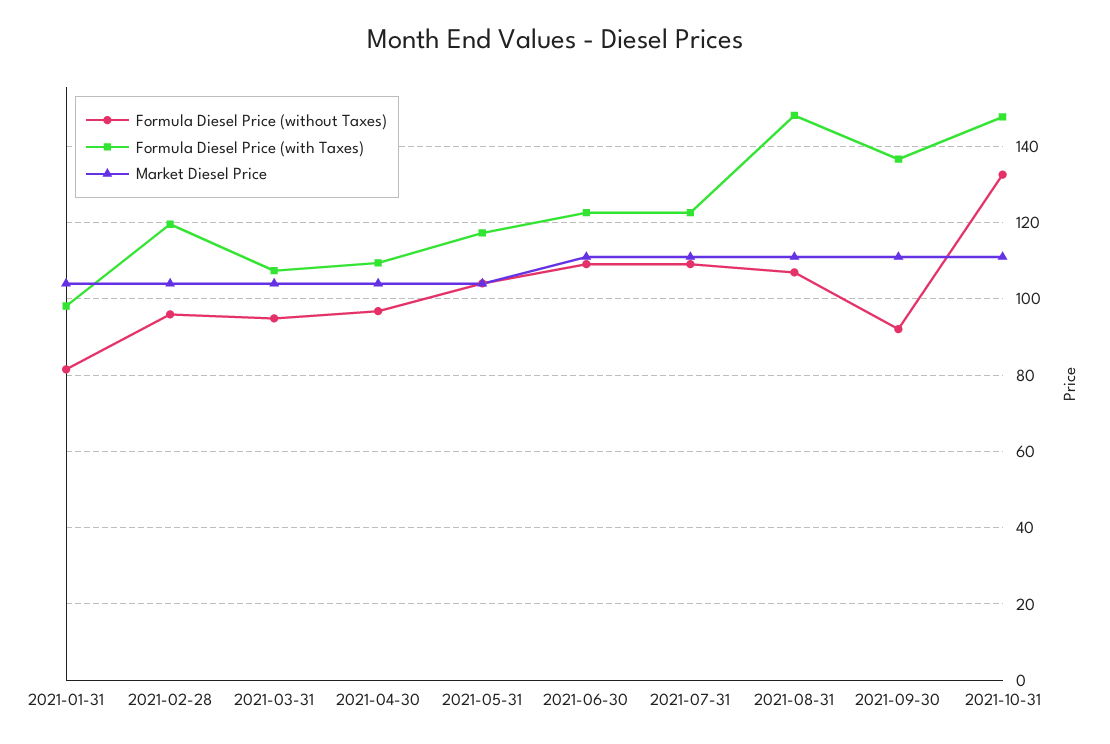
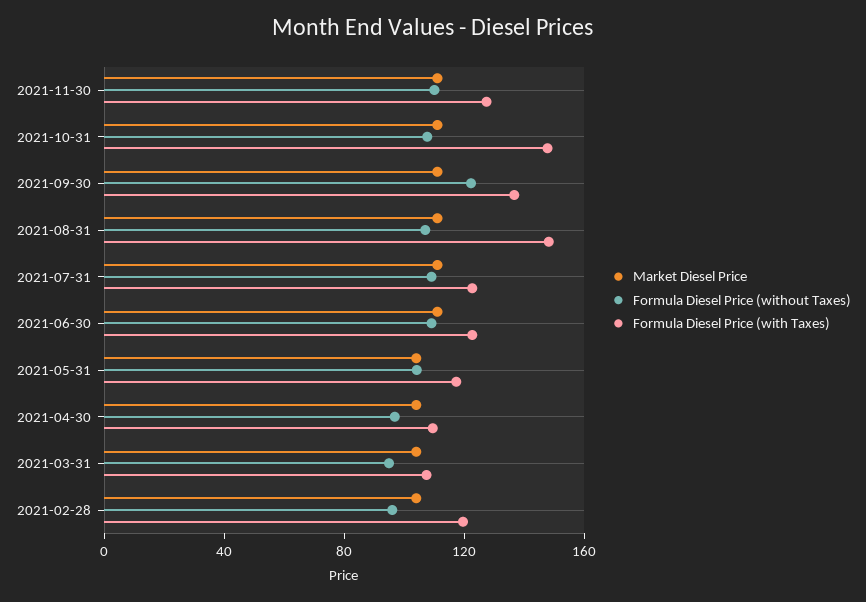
Formula Diesel Price (without Taxes), 2021-01-31: 82 -> none
Formula Diesel Price (with Taxes), 2021-01-31: 98 -> none
Market Diesel Price, 2021-01-31: 104 -> none
Formula Diesel Price (without Taxes), 2021-09-30: 92 -> 120
Formula Diesel Price (without Taxes), 2021-10-31: 132 -> 110
Market Diesel Price, 2021-11-30: none -> 110
Formula Diesel Price (without Taxes), 2021-11-30: none -> 110
Formula Diesel Price (with Taxes), 2021-11-30: none -> 130

